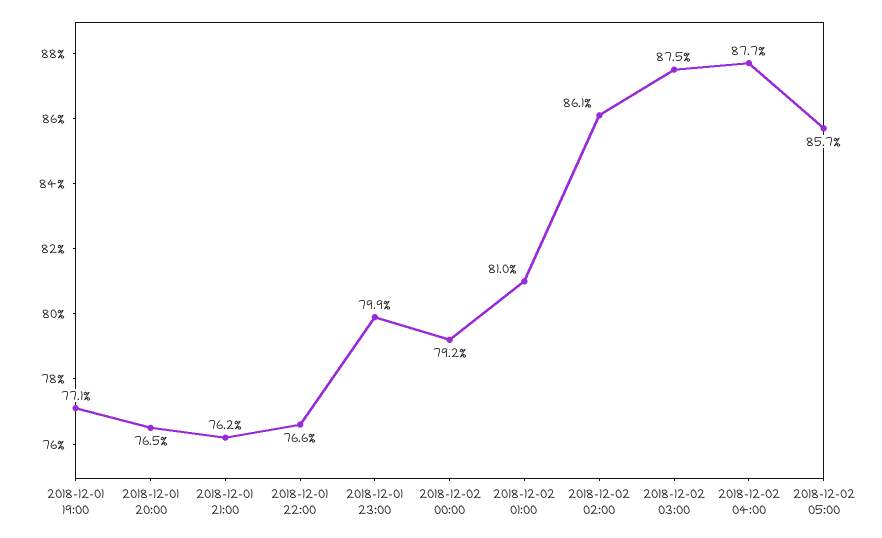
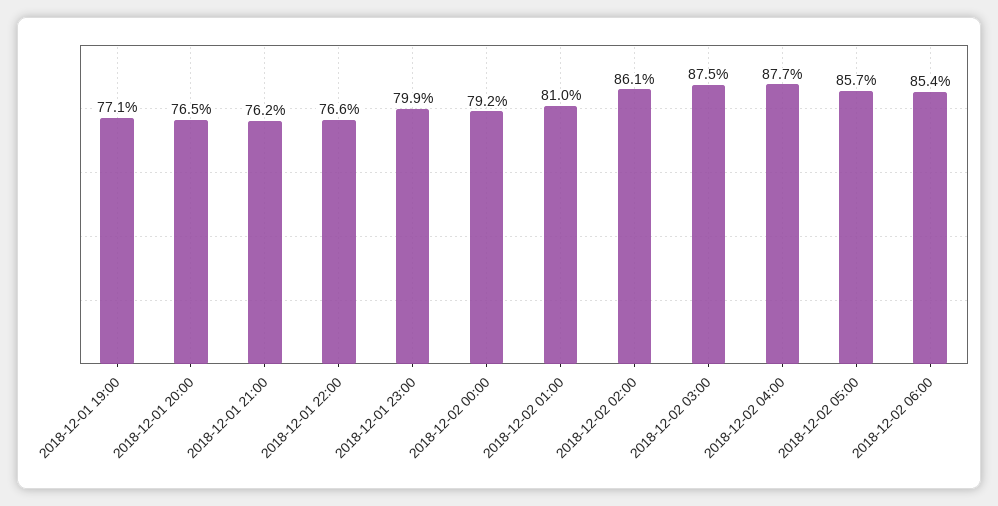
2018-12-02 06:00: none -> 85.4

